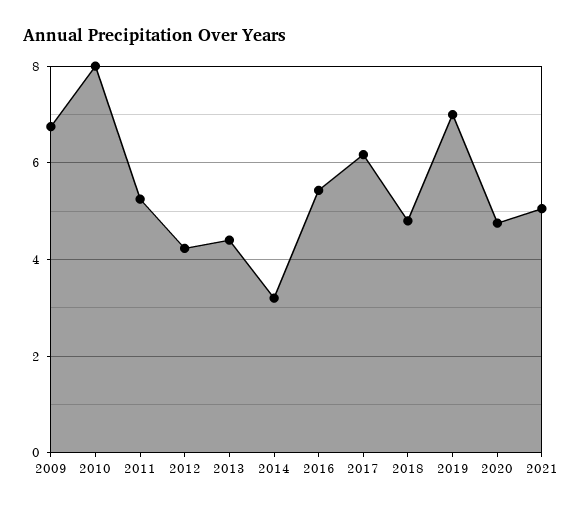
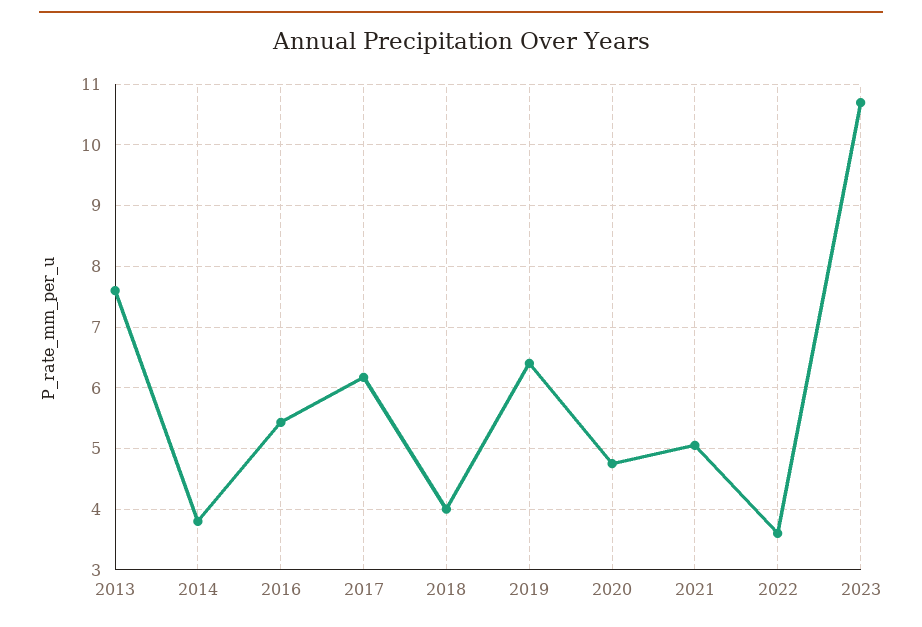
2009: 6.8 -> none
2010: 8 -> none
2011: 5.2 -> none
2012: 4.2 -> none
2013: 4.4 -> 7.6
2014: 3.2 -> 3.8
2018: 4.8 -> 4
2019: 7 -> 6.4
2022: none -> 3.6
2023: none -> 10.7

